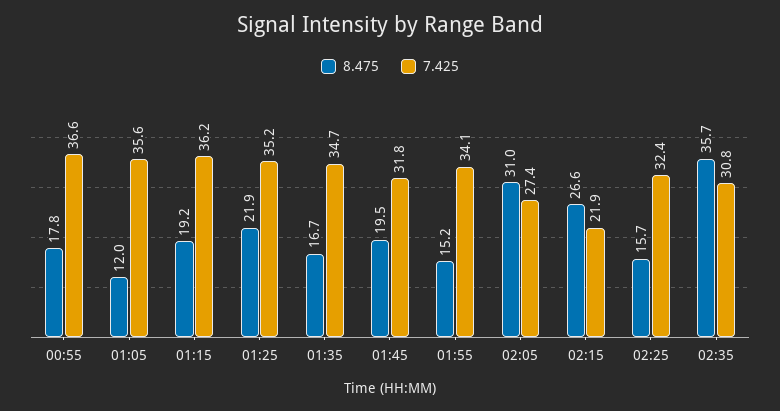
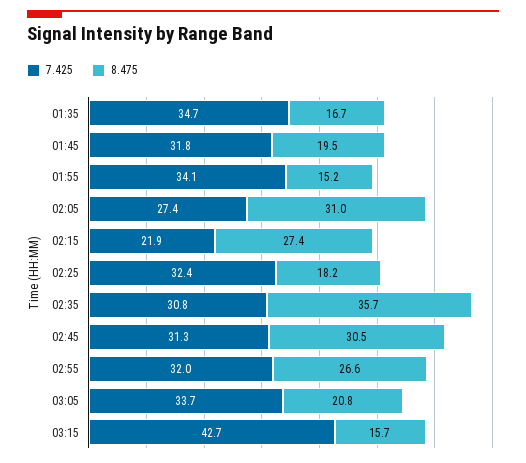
8.475, 00:55: 17.8 -> none
7.425, 00:55: 36.6 -> none
8.475, 01:05: 12 -> none
7.425, 01:05: 35.6 -> none
8.475, 01:15: 19.2 -> none
7.425, 01:15: 36.2 -> none
8.475, 01:25: 21.9 -> none
7.425, 01:25: 35.2 -> none
8.475, 02:15: 26.6 -> 27.4
8.475, 02:25: 15.7 -> 18.2
7.425, 02:45: none -> 31.3
8.475, 02:45: none -> 30.5
7.425, 02:55: none -> 32
8.475, 02:55: none -> 26.6
7.425, 03:05: none -> 33.7
8.475, 03:05: none -> 20.8
7.425, 03:15: none -> 42.7
8.475, 03:15: none -> 15.7

